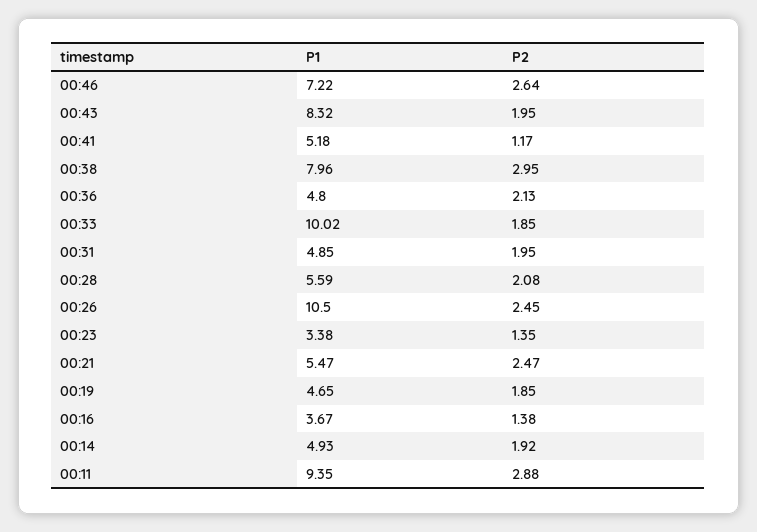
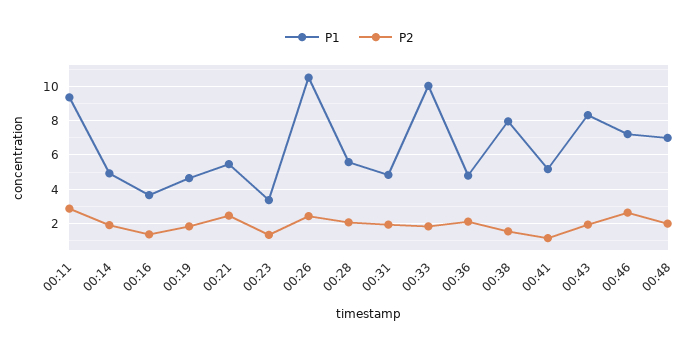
P2, 00:38: 2.95 -> 1.5
P1, 00:48: none -> 7
P2, 00:48: none -> 2

